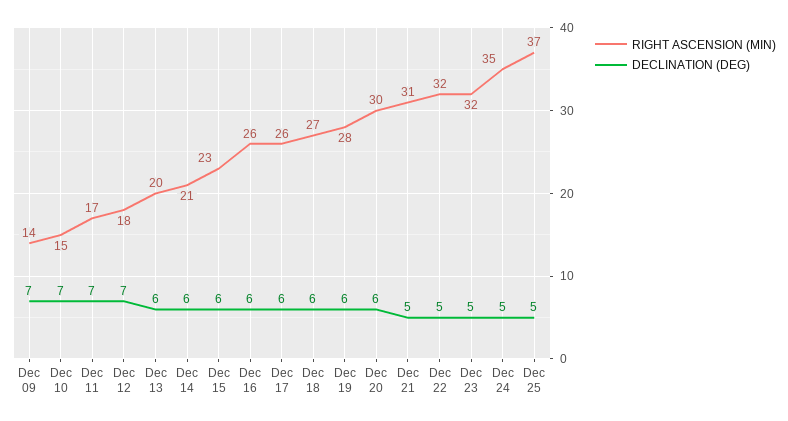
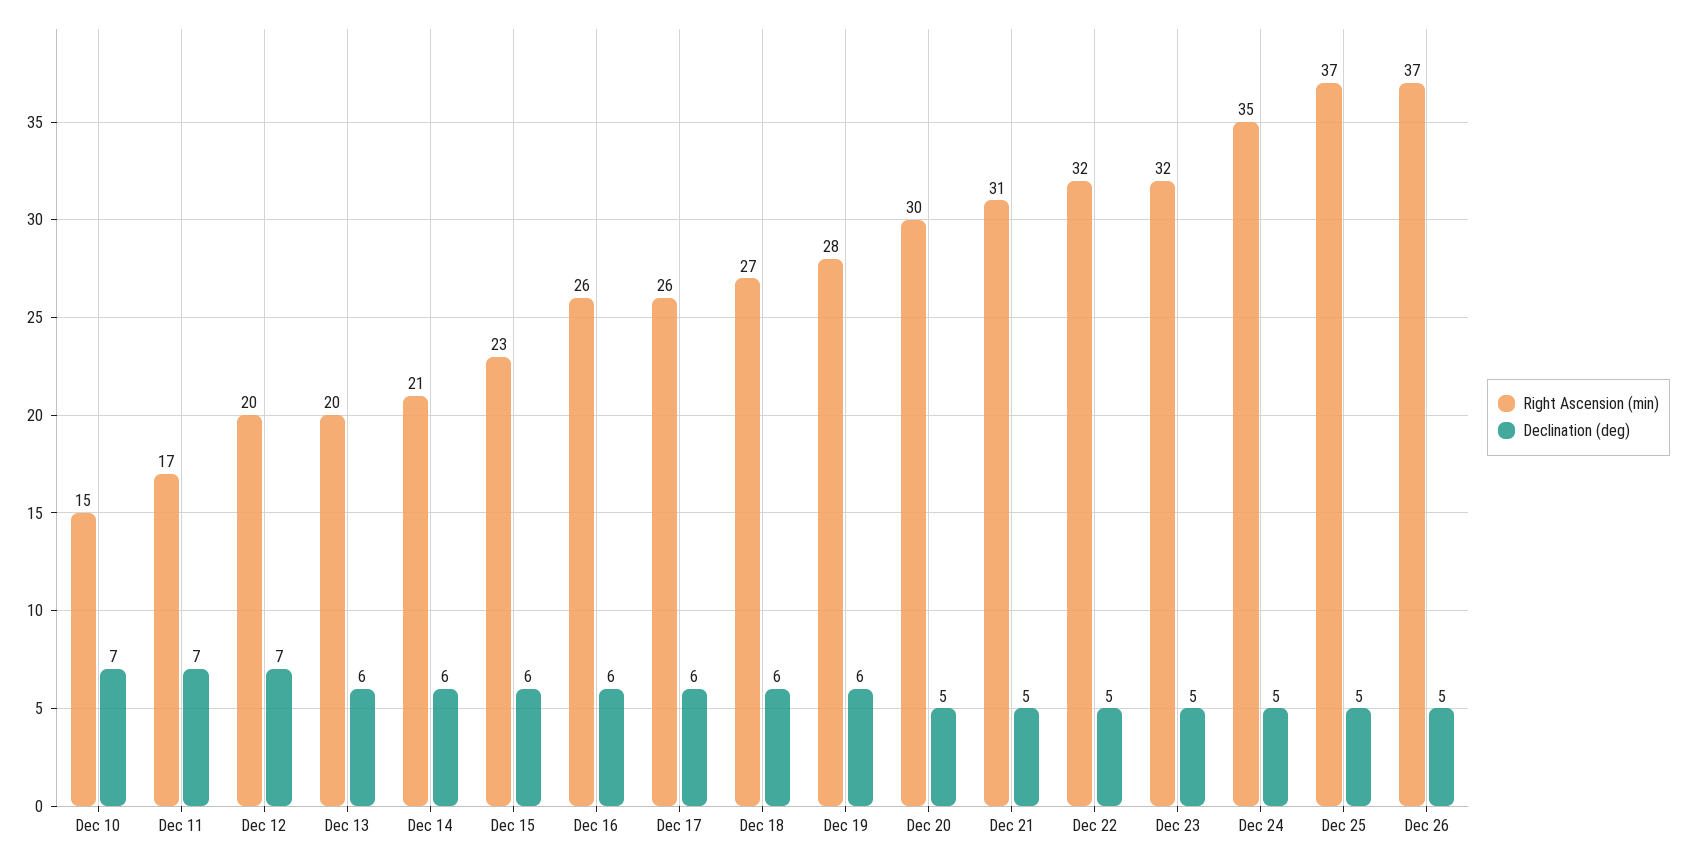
RIGHT ASCENSION (MIN), Dec 09: 14 -> none
DECLINATION (DEG), Dec 09: 7 -> none
RIGHT ASCENSION (MIN), Dec 12: 18 -> 20
DECLINATION (DEG), Dec 20: 6 -> 5
RIGHT ASCENSION (MIN), Dec 26: none -> 37
DECLINATION (DEG), Dec 26: none -> 5

